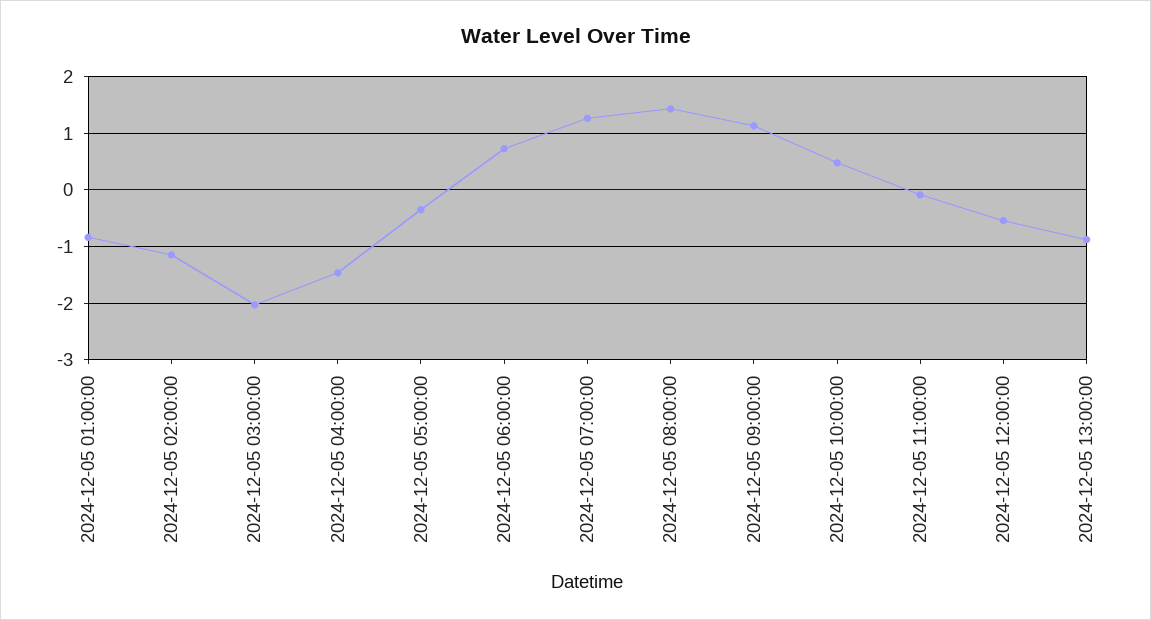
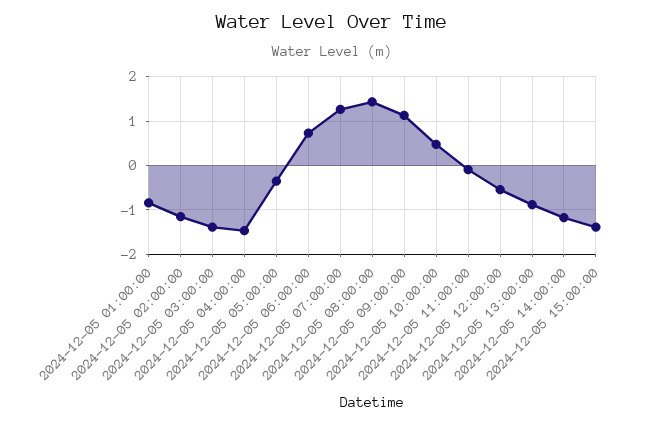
2024-12-05 03:00:00: -2 -> -1.4
2024-12-05 14:00:00: none -> -1.2
2024-12-05 15:00:00: none -> -1.4

